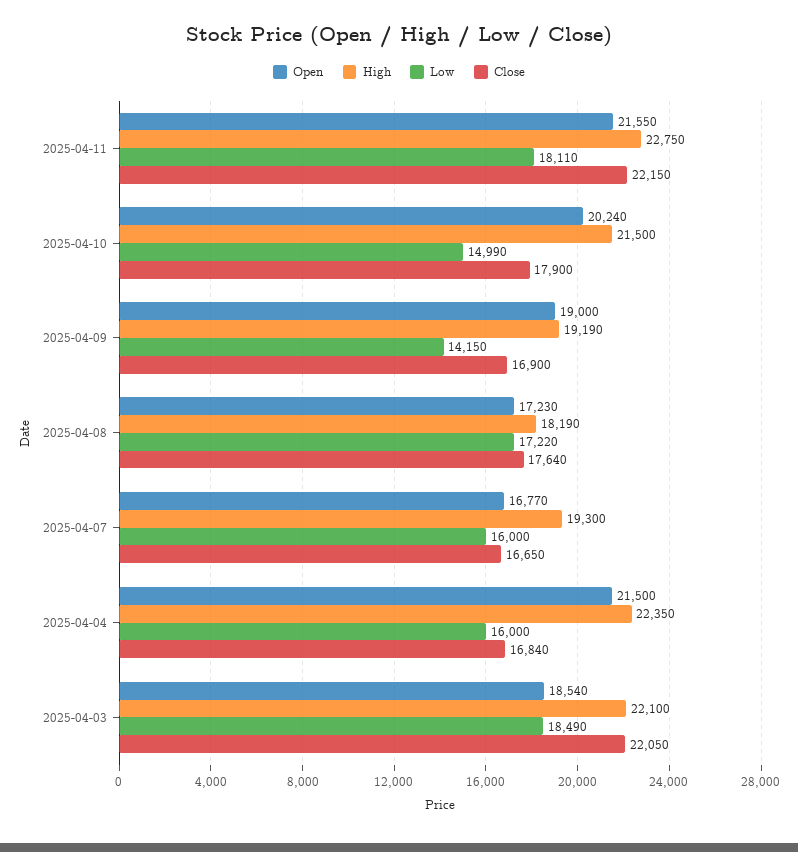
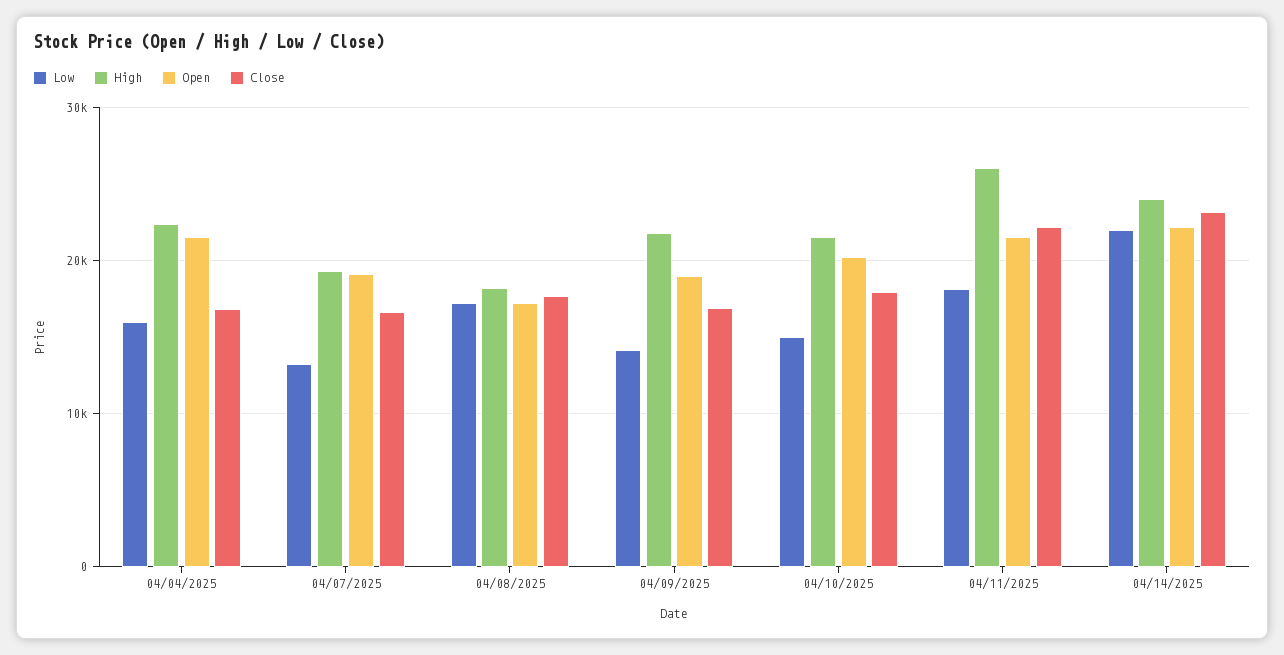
High, 2025-04-11: 22750 -> 26000
High, 2025-04-09: 19190 -> 22000
Open, 2025-04-07: 16770 -> 19000
Low, 2025-04-07: 16000 -> 13000
Open, 2025-04-03: 18540 -> none
High, 2025-04-03: 22100 -> none
Low, 2025-04-03: 18490 -> none
Close, 2025-04-03: 22050 -> none
Low, 04/14/2025: none -> 22000
High, 04/14/2025: none -> 24000
Open, 04/14/2025: none -> 22000
Close, 04/14/2025: none -> 23000

